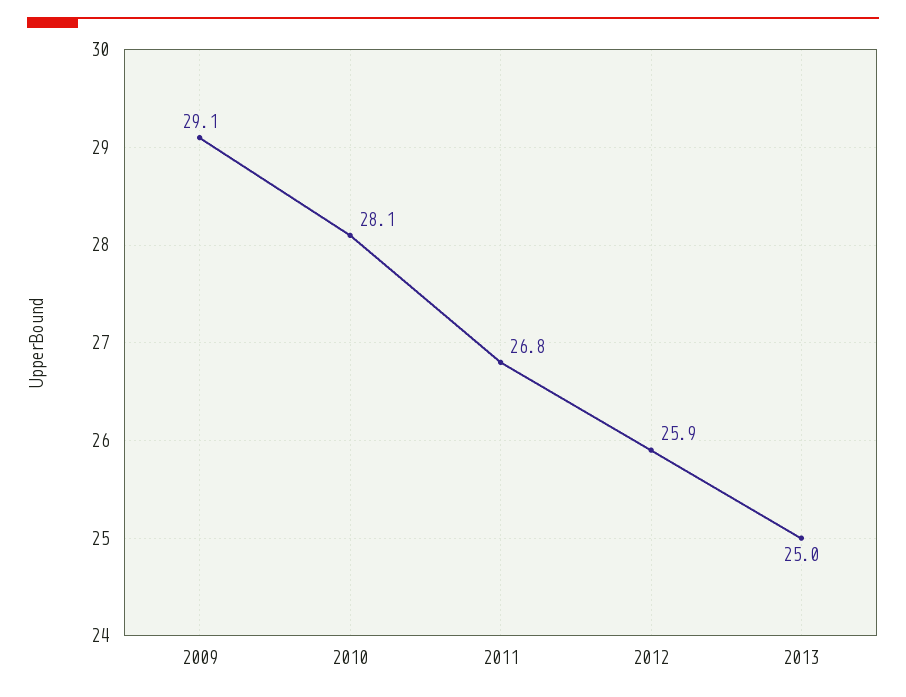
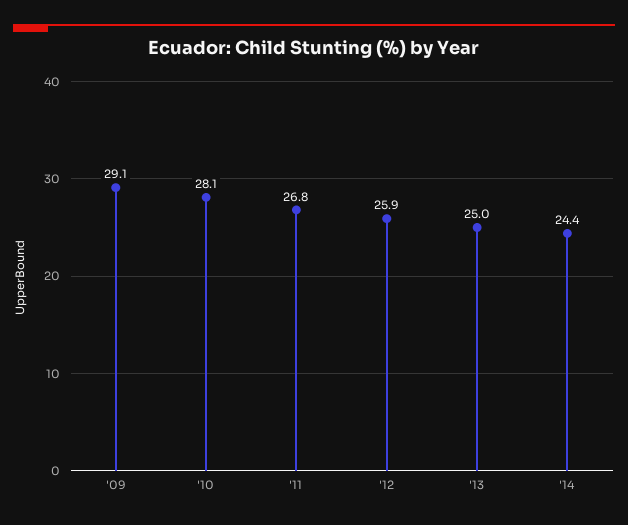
'14: none -> 24.4

